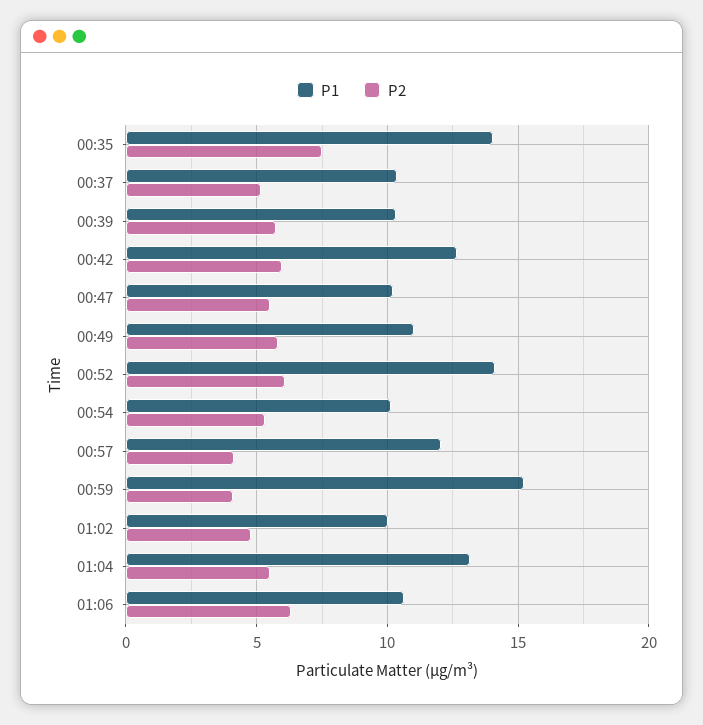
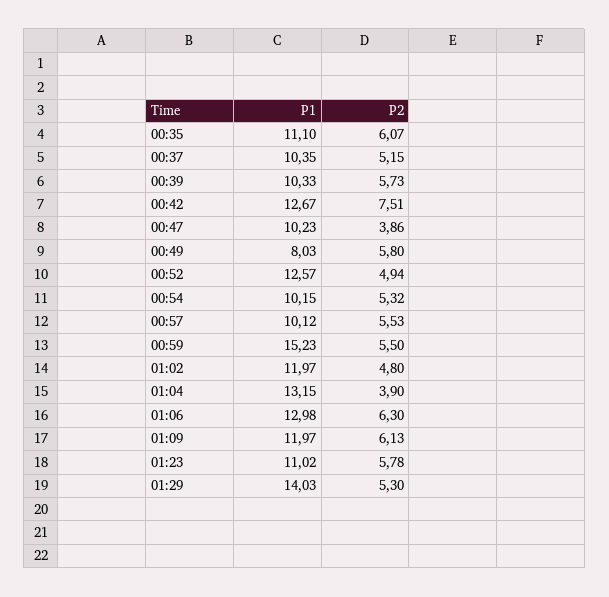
P1, 00:35: 14 -> 11.1
P2, 00:35: 7.5 -> 6.07
P2, 00:42: 6 -> 7.51
P2, 00:47: 5.5 -> 3.86
P1, 00:49: 11 -> 8.03
P1, 00:52: 14 -> 12.57
P2, 00:52: 6 -> 4.94
P1, 00:57: 12 -> 10.12
P2, 00:57: 4 -> 5.53
P2, 00:59: 4 -> 5.5
P1, 01:02: 10 -> 11.97
P2, 01:04: 5.5 -> 3.9
P1, 01:06: 10.5 -> 12.98
P1, 01:09: none -> 11.97
P2, 01:09: none -> 6.13
P1, 01:23: none -> 11.02
P2, 01:23: none -> 5.78
P1, 01:29: none -> 14.03
P2, 01:29: none -> 5.3

